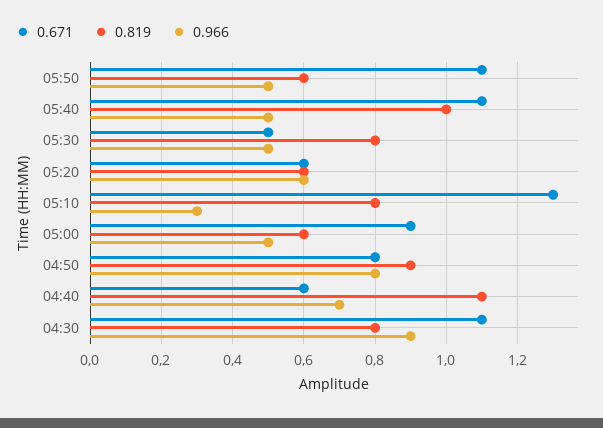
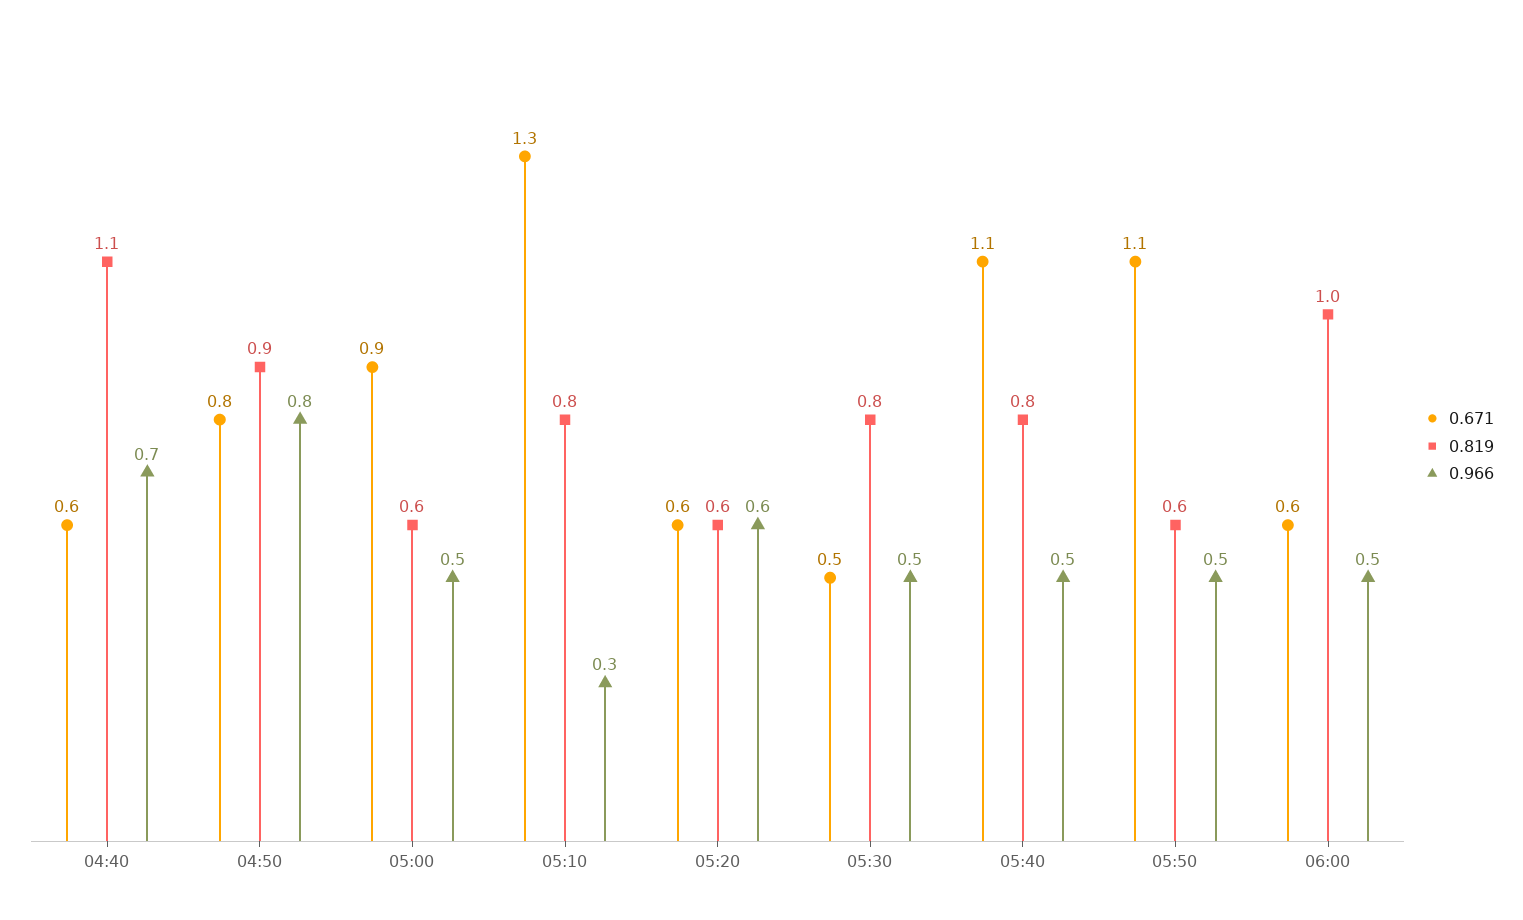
0.819, 05:40: 1 -> 0.8
0.671, 04:30: 1.1 -> none
0.819, 04:30: 0.8 -> none
0.966, 04:30: 0.9 -> none
0.671, 06:00: none -> 0.6
0.819, 06:00: none -> 1
0.966, 06:00: none -> 0.5

